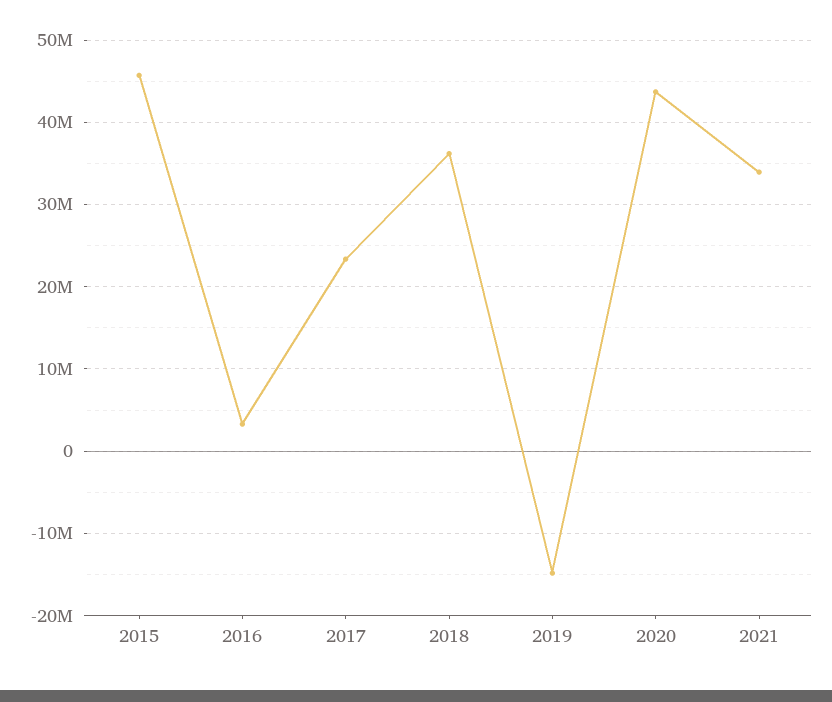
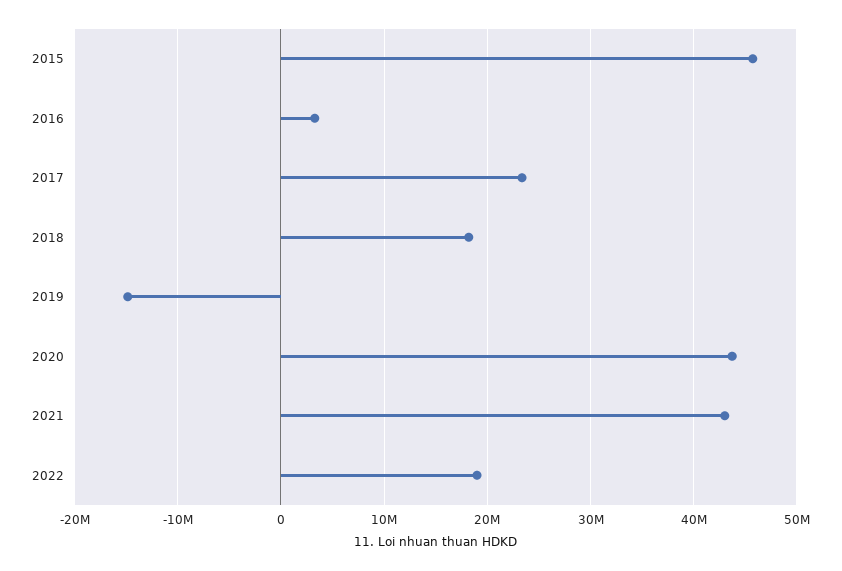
2018: 36000000 -> 18000000
2021: 34000000 -> 43000000
2022: none -> 19000000

